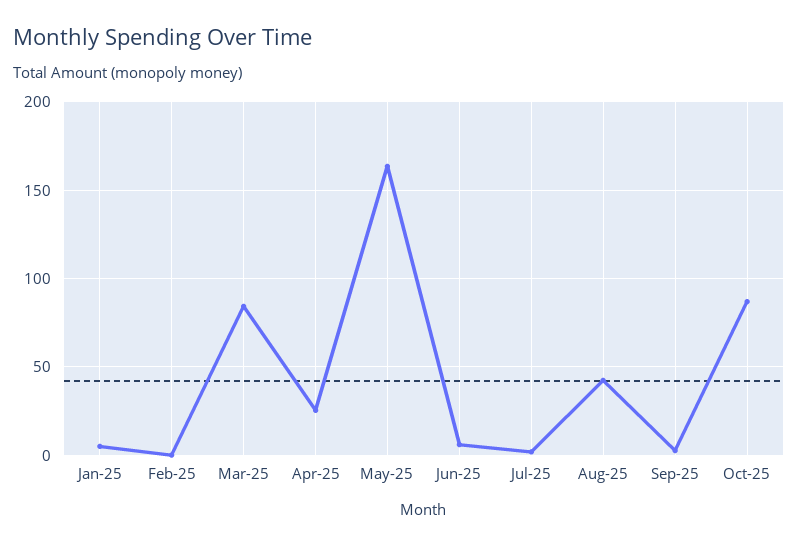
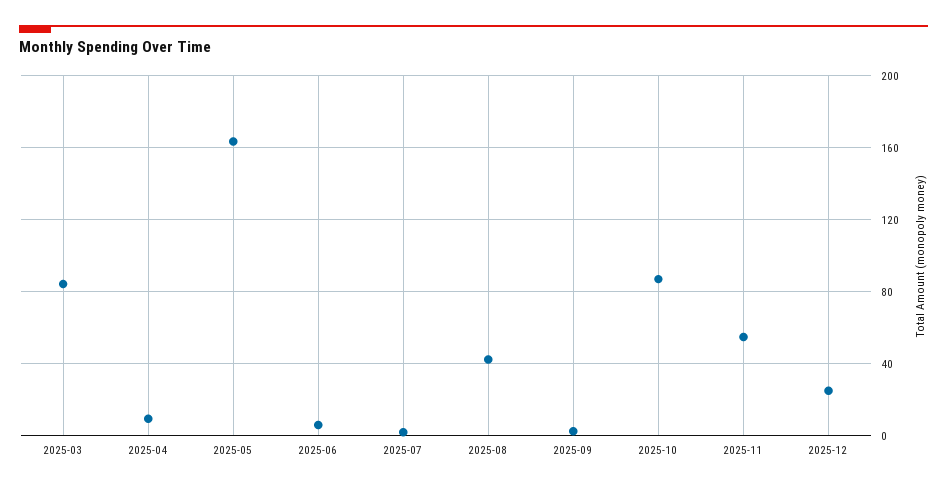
Jan-25: 5 -> none
Feb-25: 0 -> none
Apr-25: 25 -> 10
2025-11: none -> 55
2025-12: none -> 25

